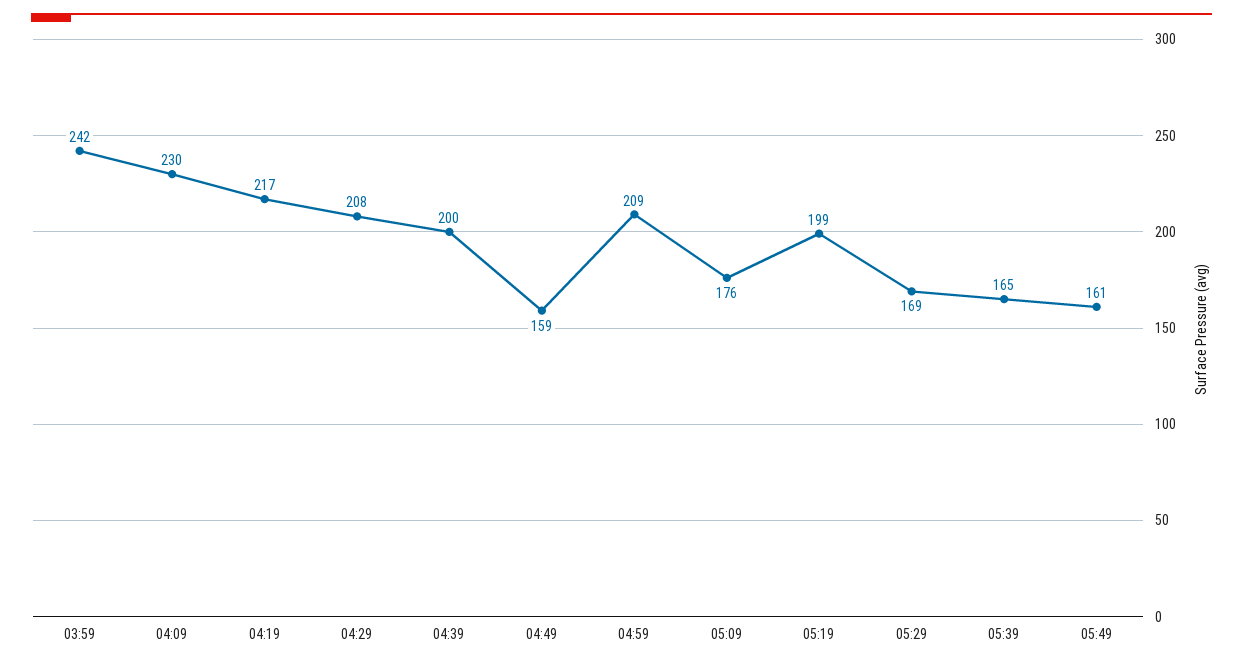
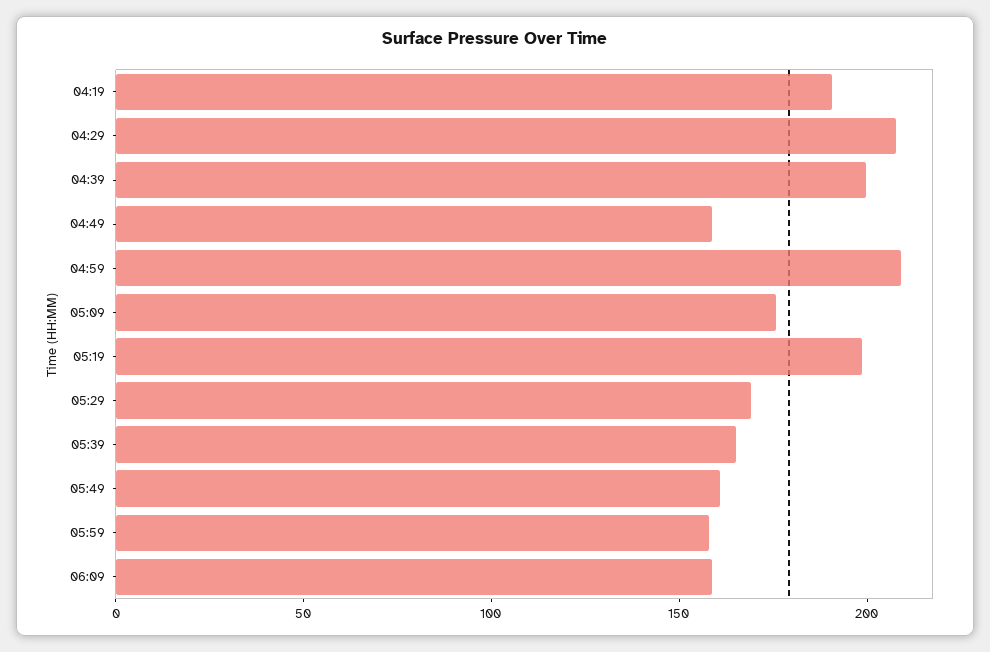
03:59: 242 -> none
04:09: 230 -> none
04:19: 217 -> 190
05:59: none -> 160
06:09: none -> 160

